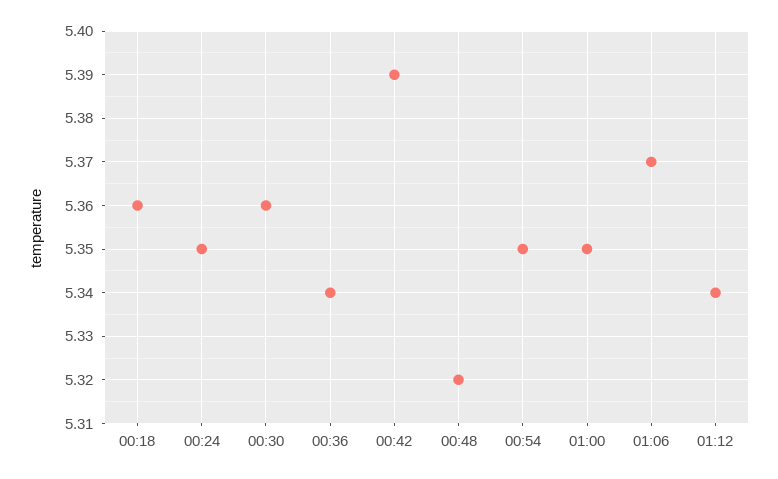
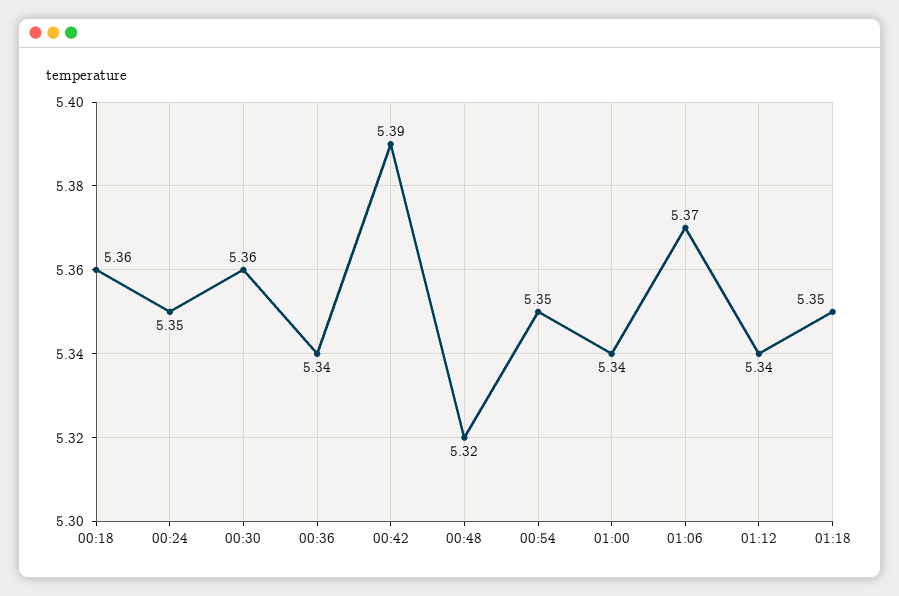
01:00: 5.35 -> 5.34
01:18: none -> 5.35

